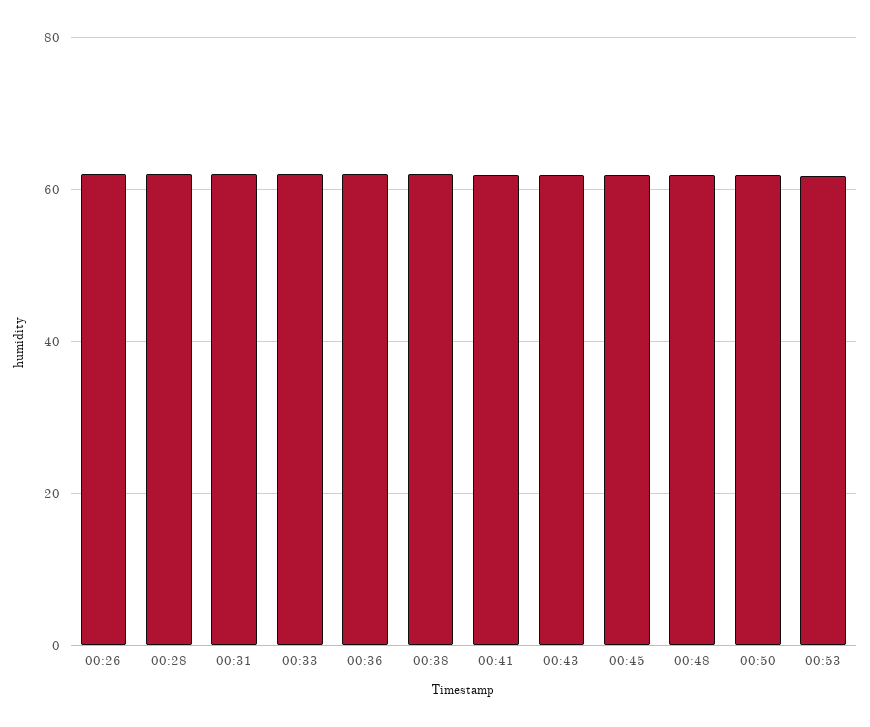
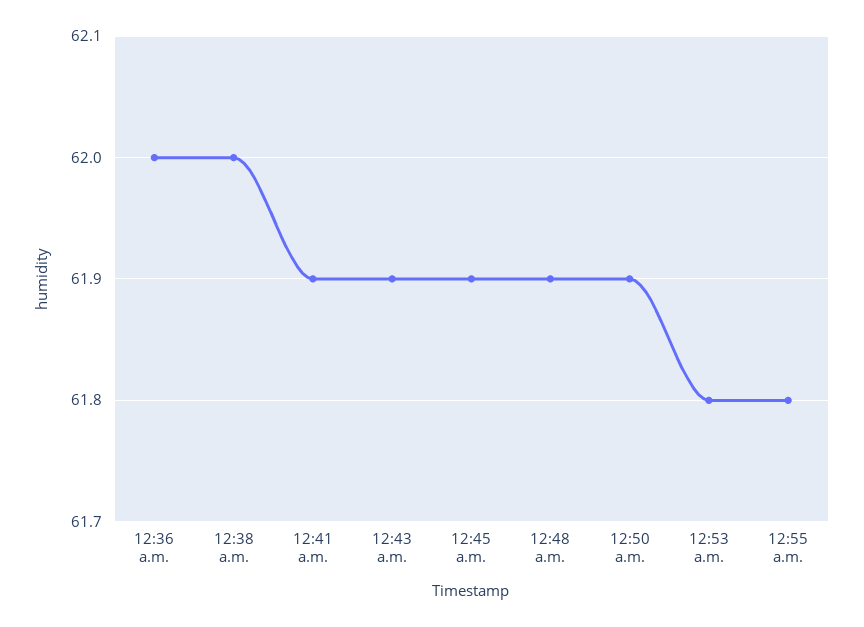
00:26: 62 -> none
00:28: 62 -> none
00:31: 62 -> none
00:33: 62 -> none
12:55 a.m.: none -> 61.8

